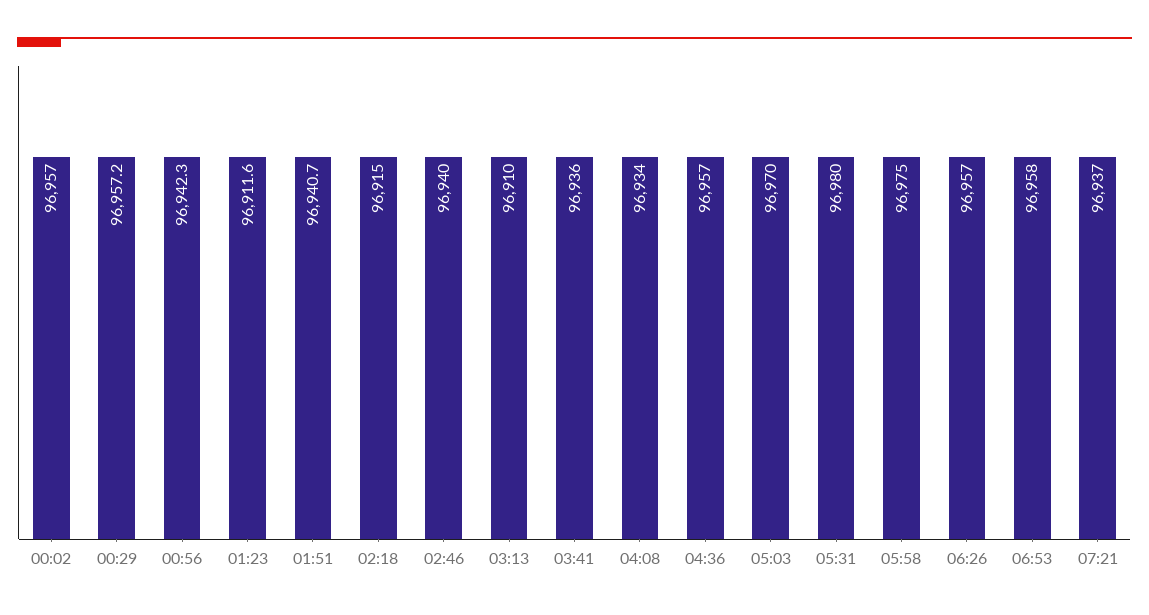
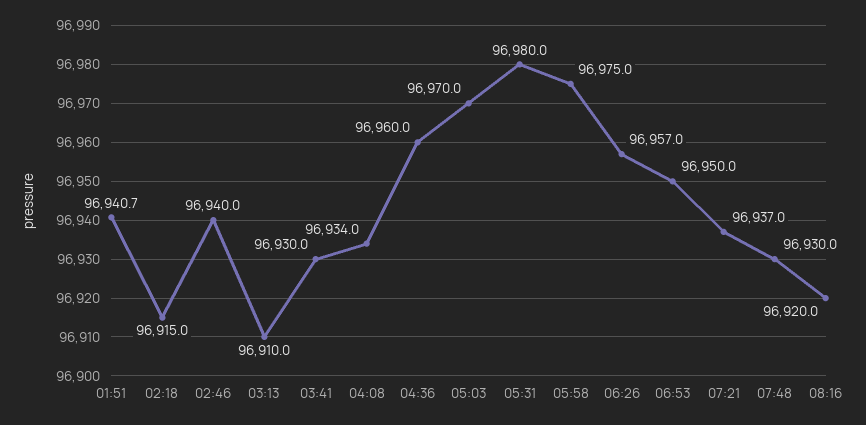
00:02: 96957 -> none
00:29: 96957.2 -> none
00:56: 96942.3 -> none
01:23: 96911.6 -> none
03:41: 96936 -> 96930
04:36: 96957 -> 96960
06:53: 96958 -> 96950
07:48: none -> 96930
08:16: none -> 96920

